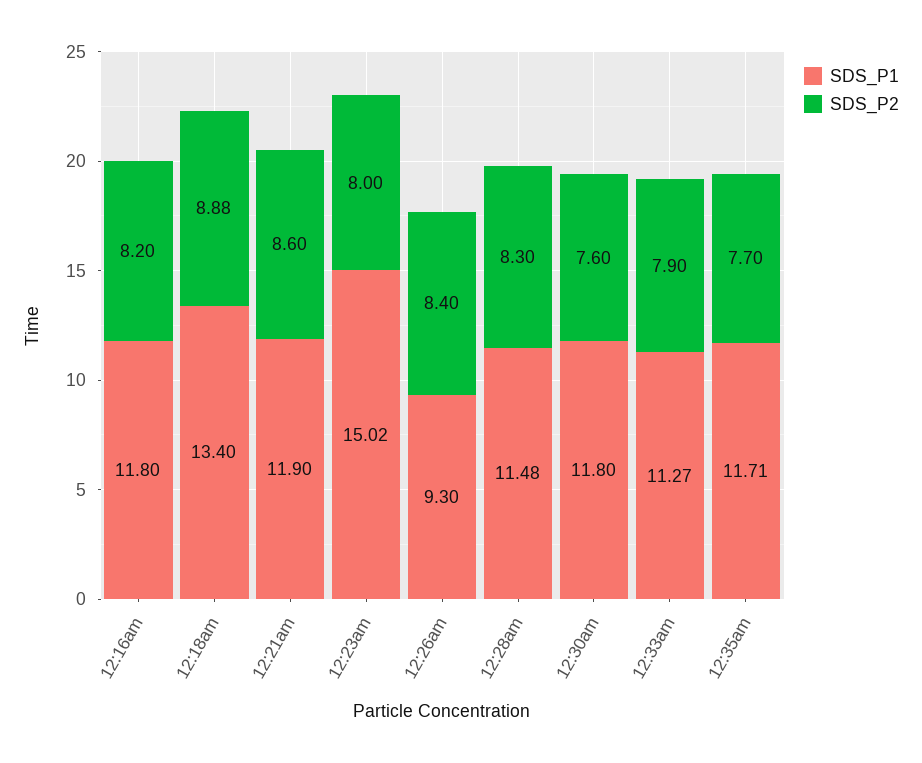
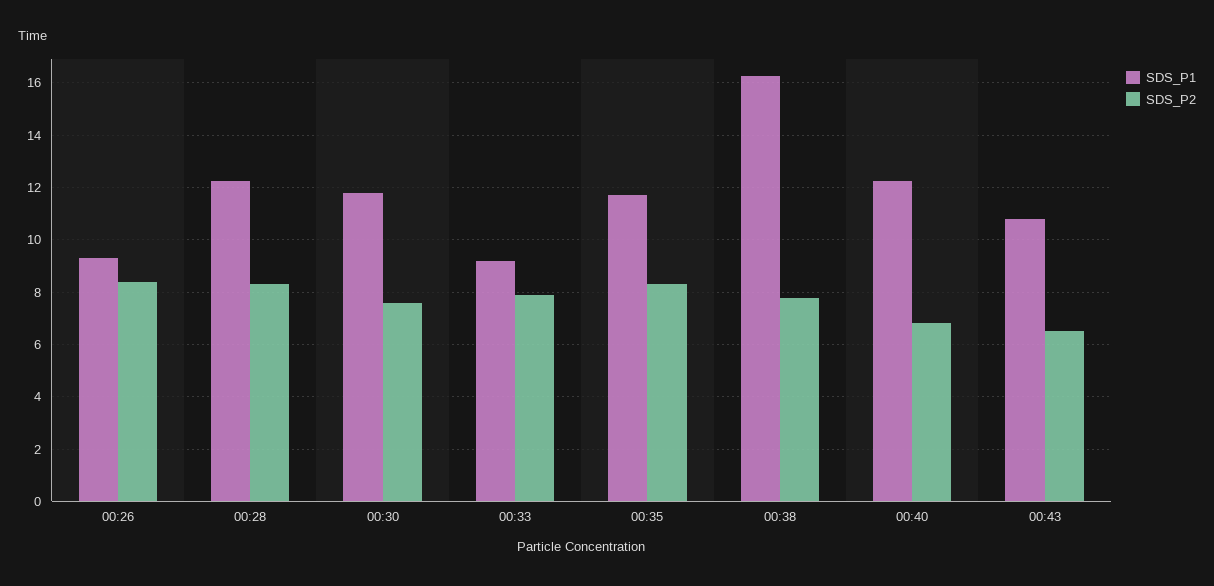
SDS_P1, 12:16am: 11.8 -> none
SDS_P2, 12:16am: 8.2 -> none
SDS_P1, 12:18am: 13.4 -> none
SDS_P2, 12:18am: 8.88 -> none
SDS_P1, 12:21am: 11.9 -> none
SDS_P2, 12:21am: 8.6 -> none
SDS_P1, 12:23am: 15.02 -> none
SDS_P2, 12:23am: 8 -> none
SDS_P1, 12:28am: 11.48 -> 12.25
SDS_P1, 12:33am: 11.27 -> 9.25
SDS_P2, 12:35am: 7.7 -> 8.25
SDS_P1, 00:38: none -> 16.25
SDS_P2, 00:38: none -> 7.75
SDS_P1, 00:40: none -> 12.25
SDS_P2, 00:40: none -> 6.75
SDS_P1, 00:43: none -> 10.75
SDS_P2, 00:43: none -> 6.5

